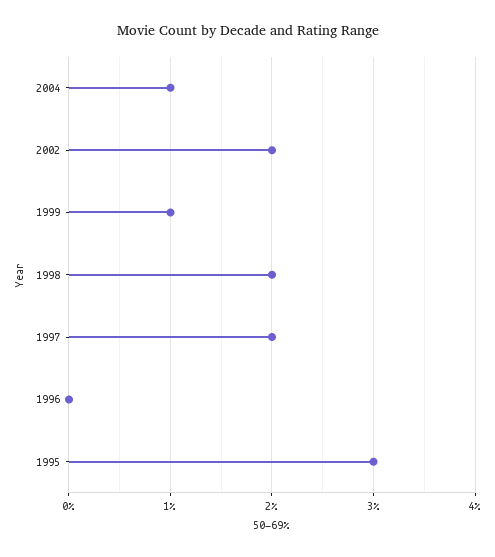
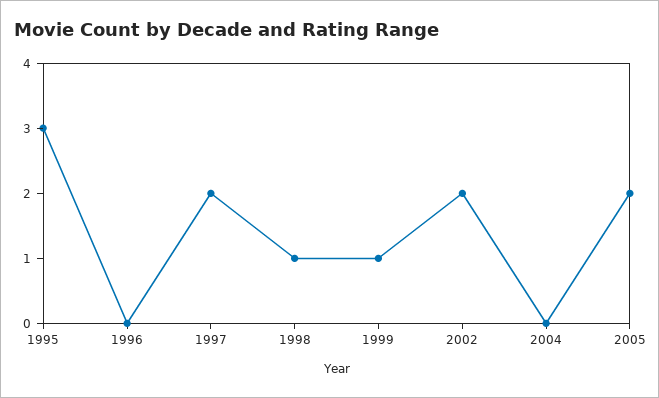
2004: 1 -> 0
1998: 2 -> 1
2005: none -> 2

